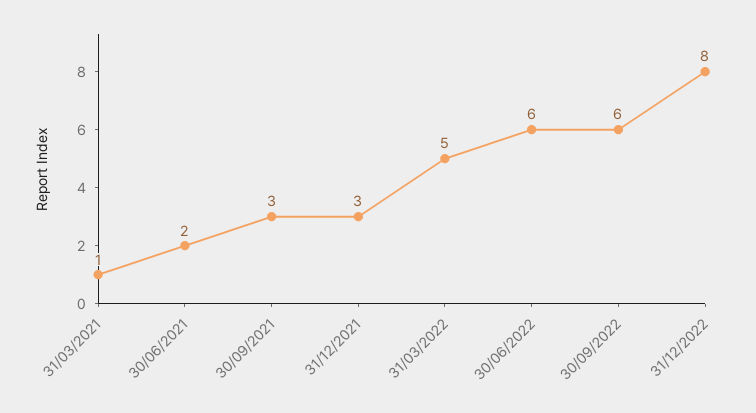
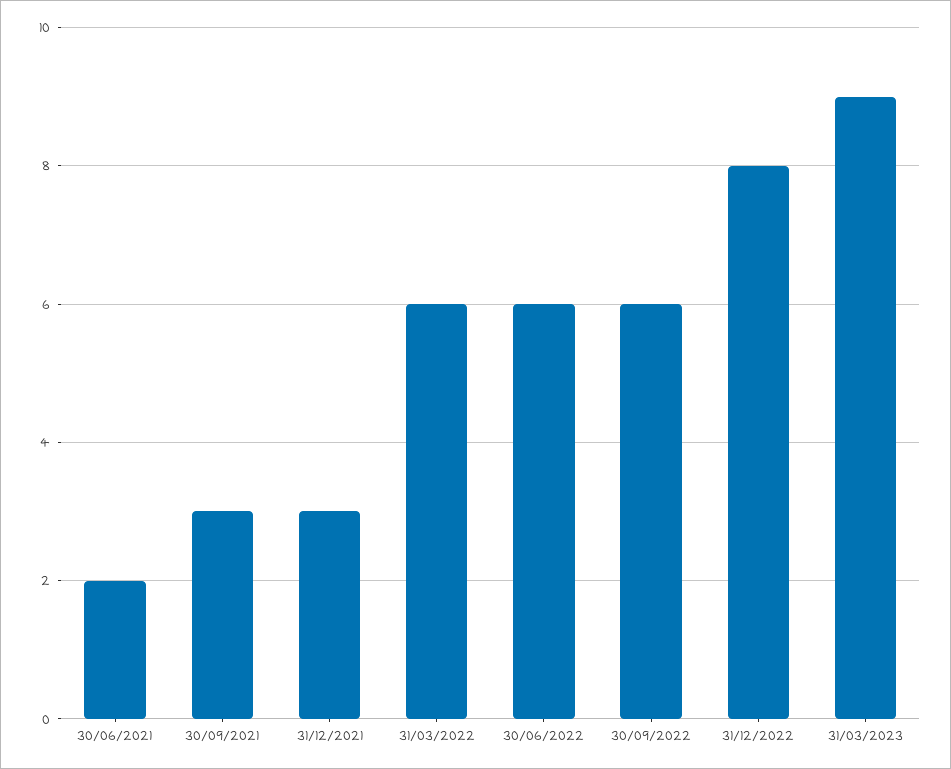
31/03/2021: 1 -> none
31/03/2022: 5 -> 6
31/03/2023: none -> 9

